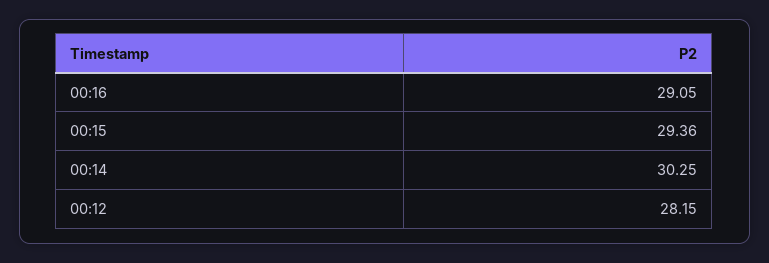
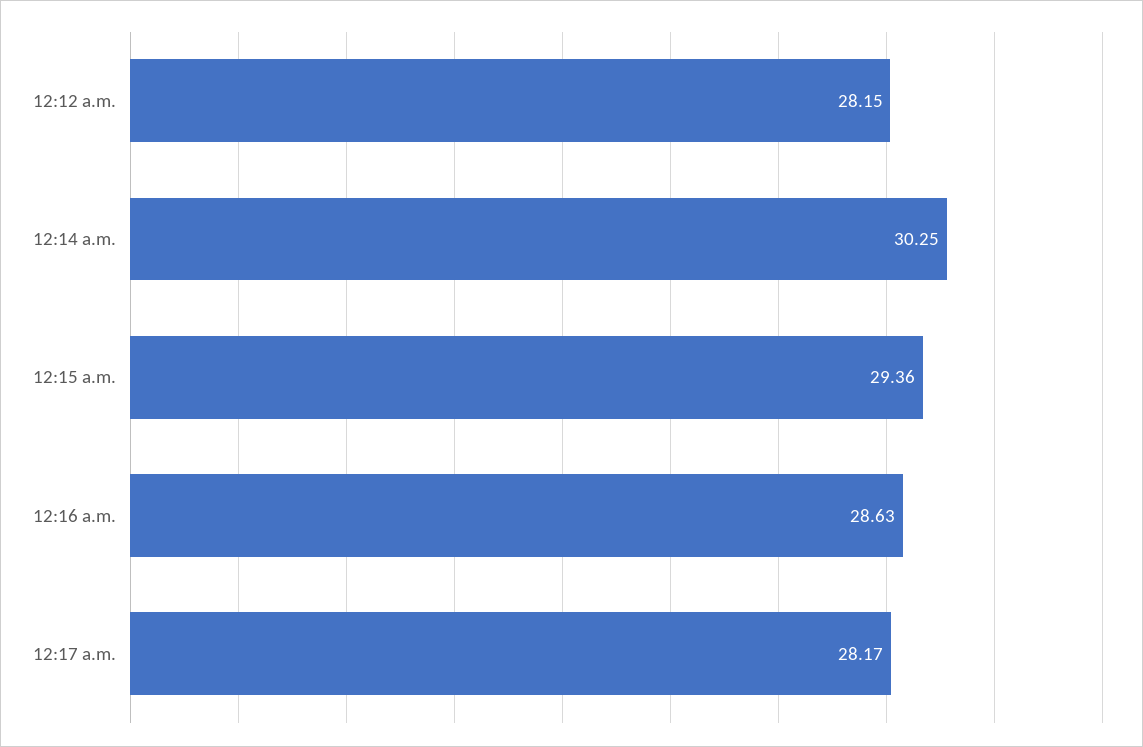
00:16: 29.05 -> 28.63
12:17 a.m.: none -> 28.17

